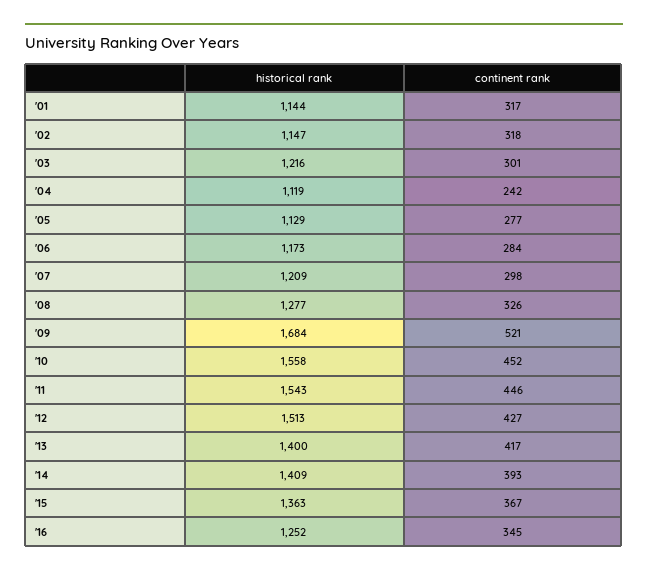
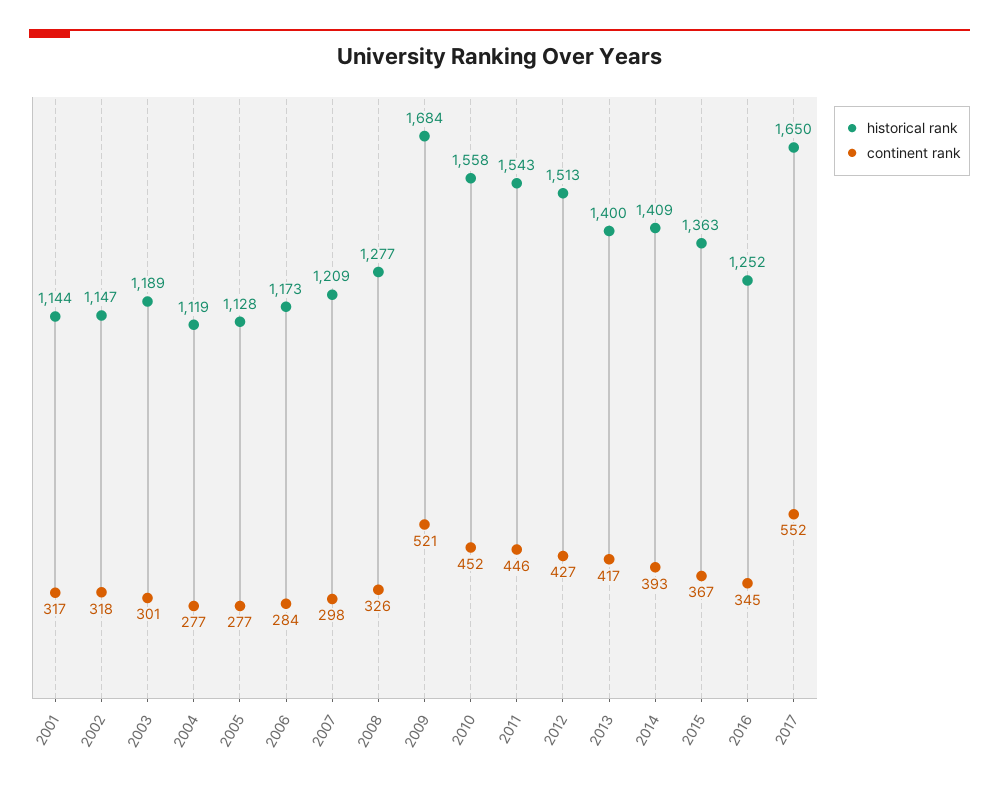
historical rank, '03: 1216 -> 1189
continent rank, '04: 242 -> 277
historical rank, '05: 1129 -> 1128
historical rank, 2017: none -> 1650
continent rank, 2017: none -> 552

